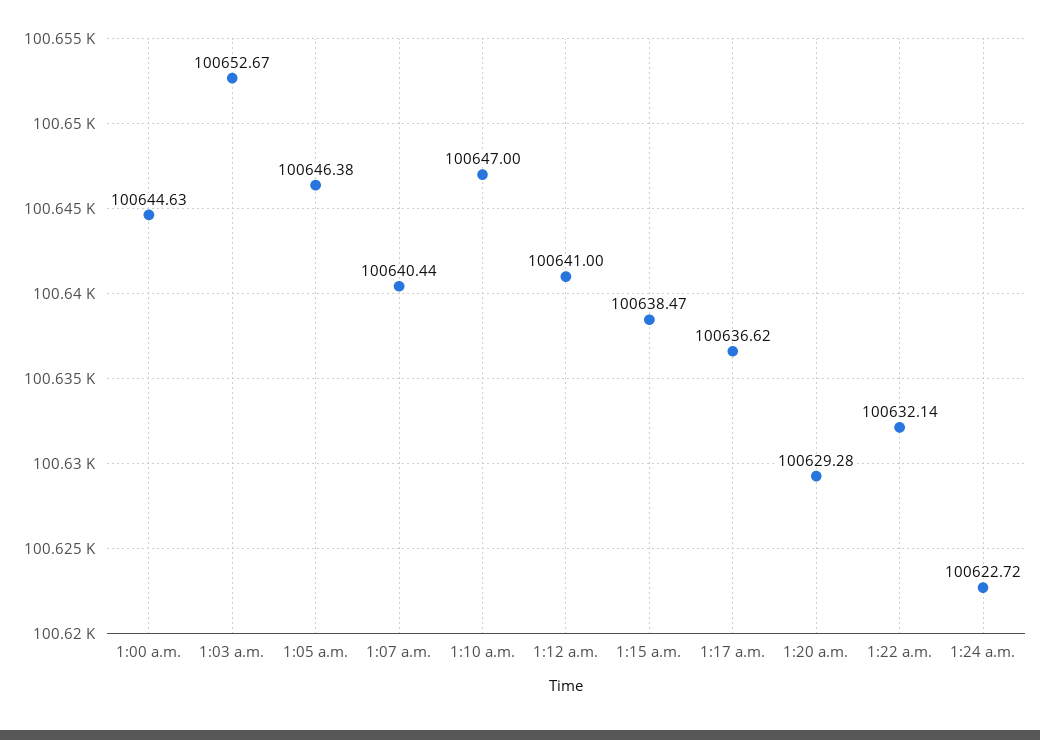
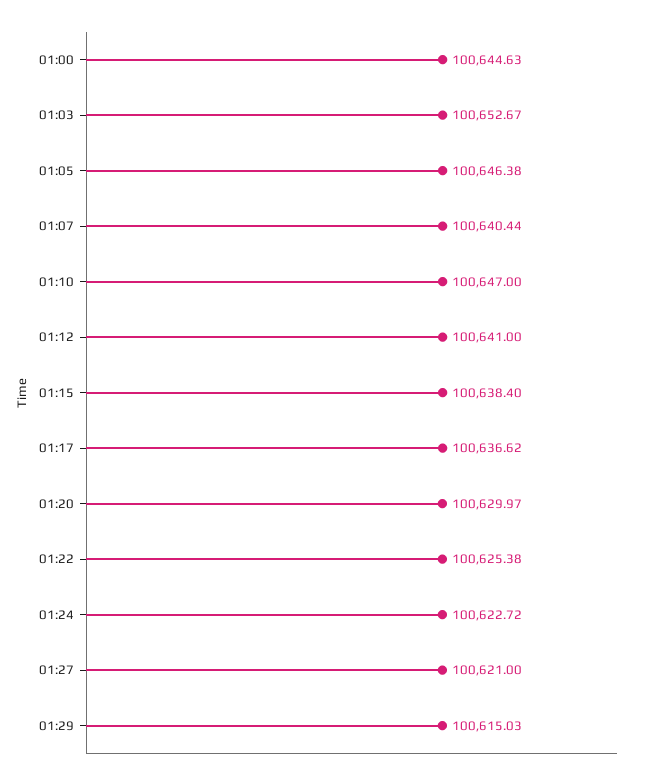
1:15 a.m.: 100638.47 -> 100638.4
1:20 a.m.: 100629.28 -> 100629.97
1:22 a.m.: 100632.14 -> 100625.38
01:27: none -> 100621
01:29: none -> 100615.03

